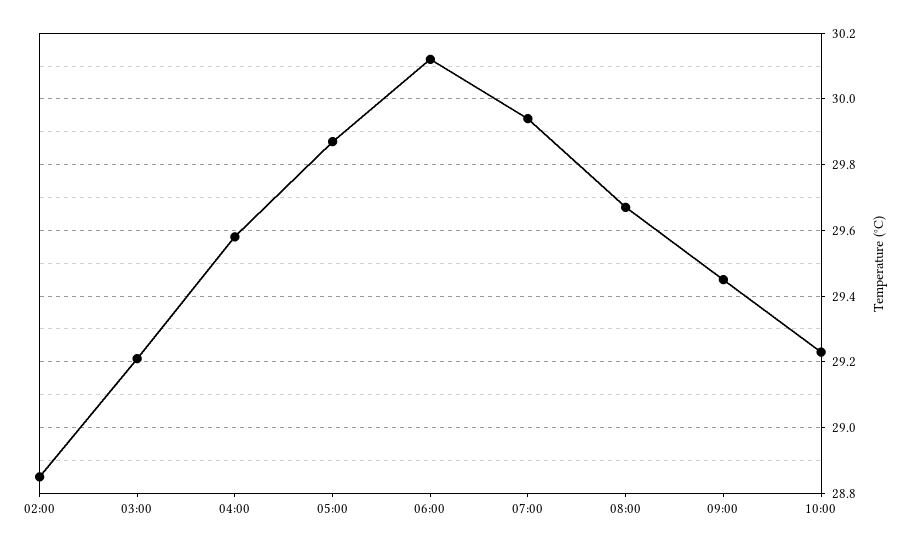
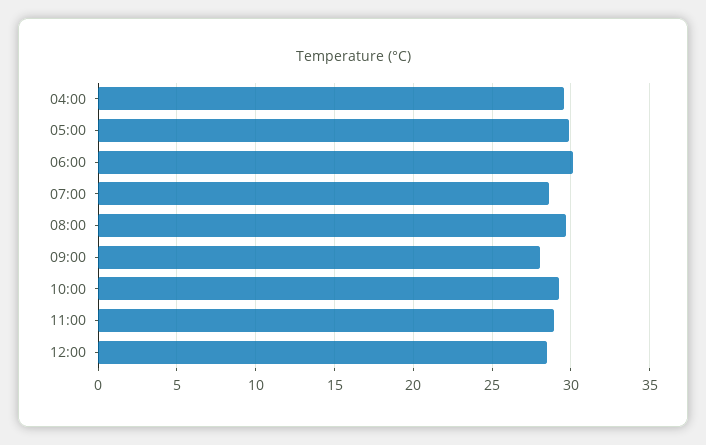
02:00: 28.85 -> none
03:00: 29.2 -> none
07:00: 29.95 -> 28.5
09:00: 29.45 -> 28
11:00: none -> 29
12:00: none -> 28.5

